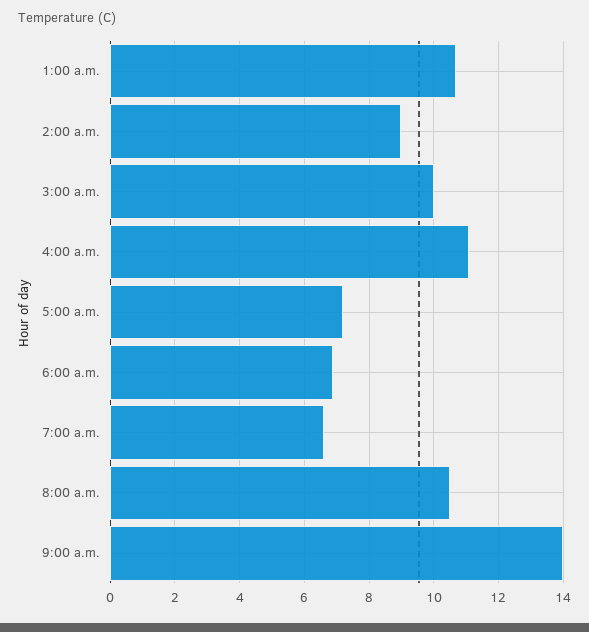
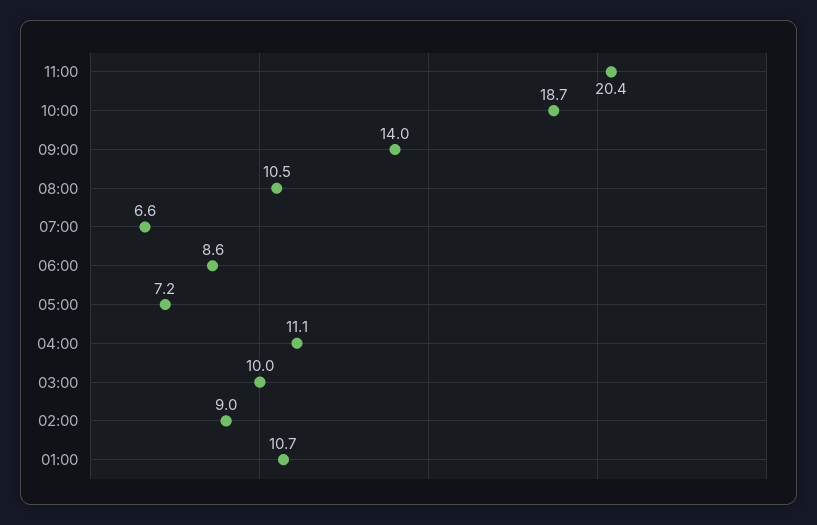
6:00 a.m.: 7 -> 8.6
11:00: none -> 20.4
10:00: none -> 18.7

